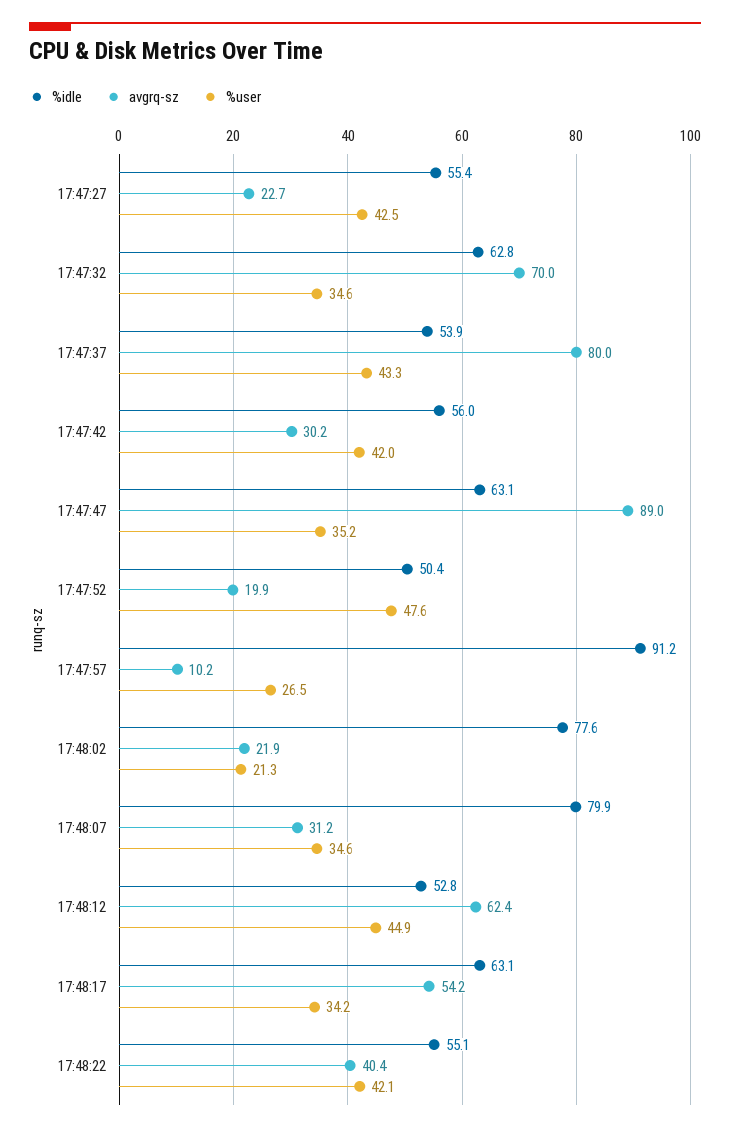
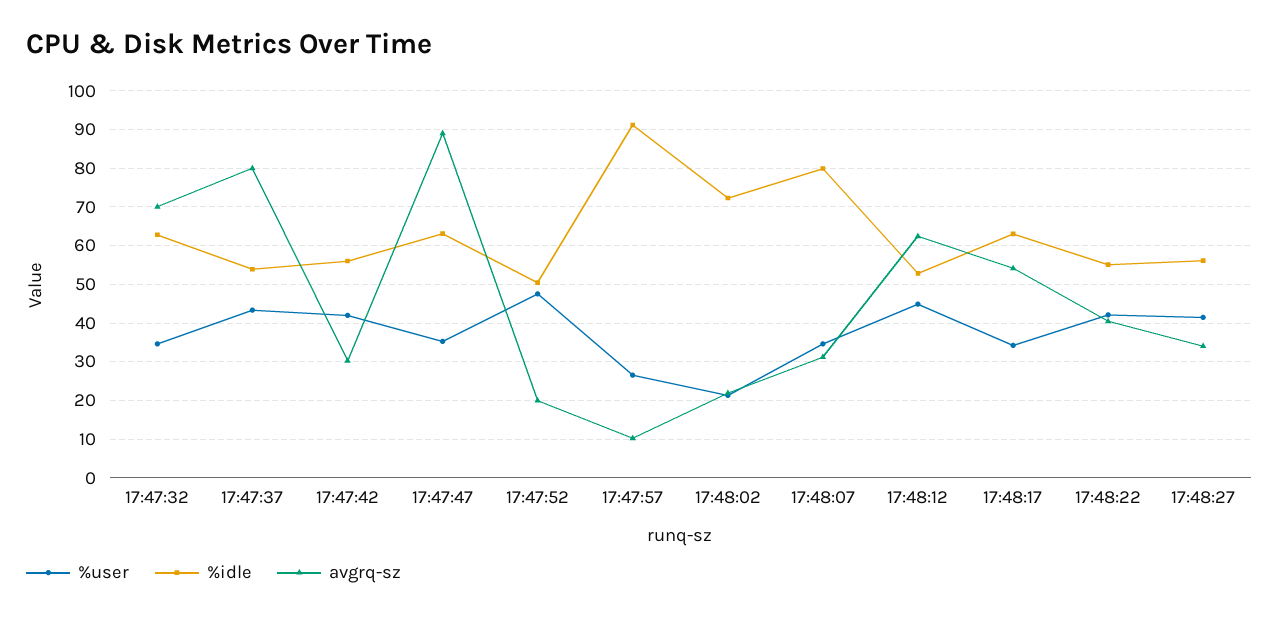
%idle, 17:47:27: 55.4 -> none
avgrq-sz, 17:47:27: 22.7 -> none
%user, 17:47:27: 42.5 -> none
%idle, 17:48:02: 77.6 -> 72
%user, 17:48:27: none -> 42
%idle, 17:48:27: none -> 56
avgrq-sz, 17:48:27: none -> 34

